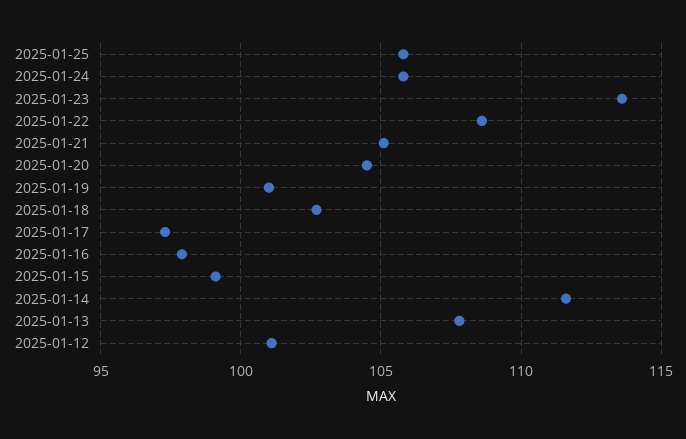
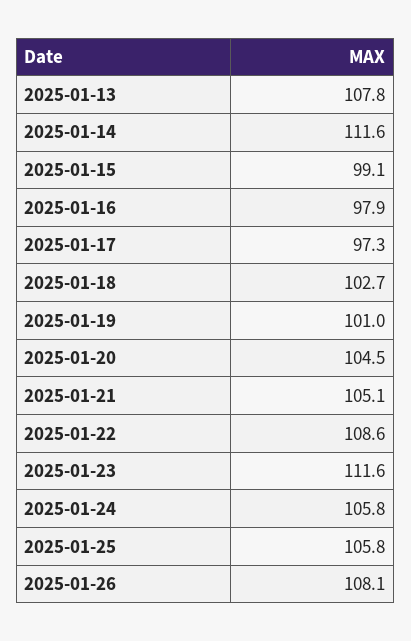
2025-01-23: 113.5 -> 111.6
2025-01-12: 101 -> none
2025-01-26: none -> 108.1

